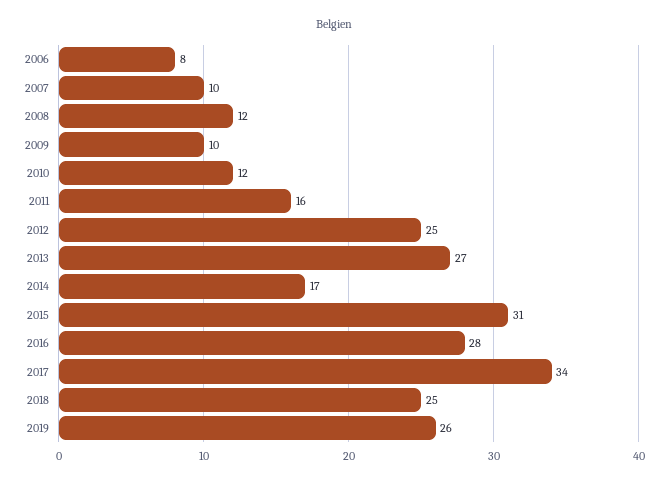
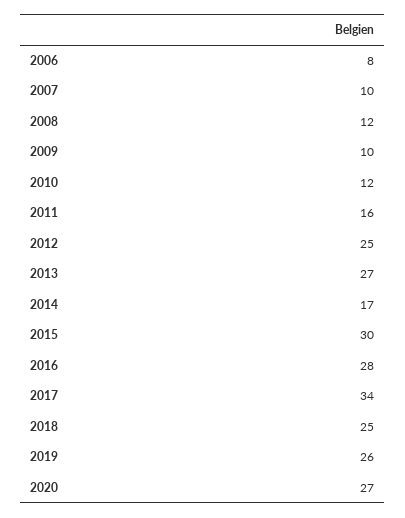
2015: 31 -> 30
2020: none -> 27

